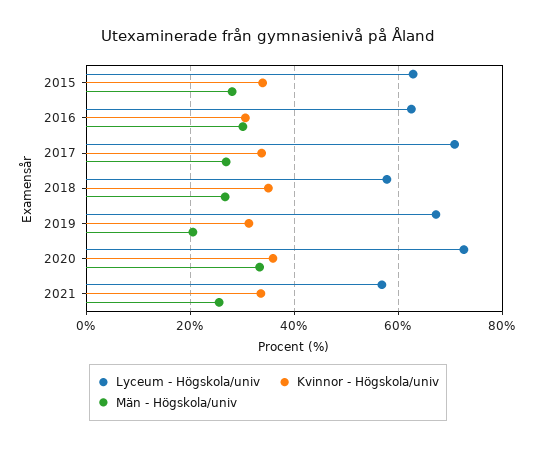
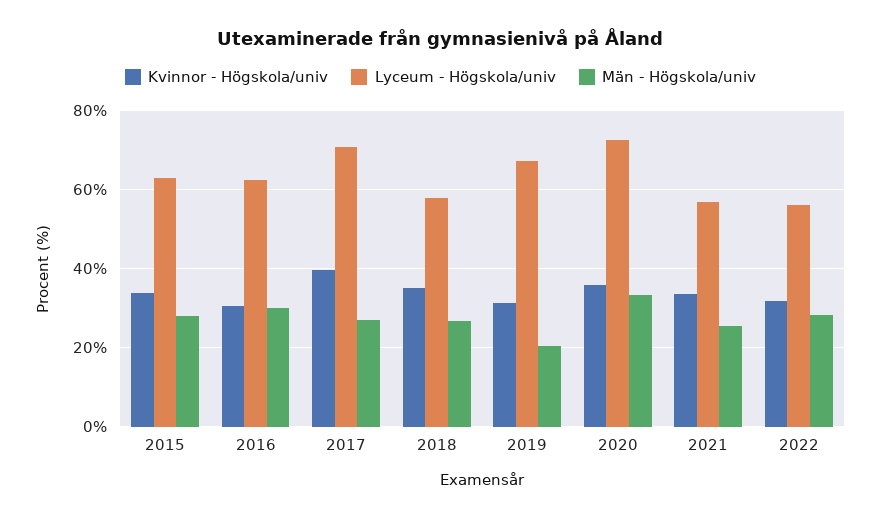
Kvinnor - Högskola/univ, 2017: 34 -> 40
Kvinnor - Högskola/univ, 2022: none -> 32
Lyceum - Högskola/univ, 2022: none -> 56
Män - Högskola/univ, 2022: none -> 28

